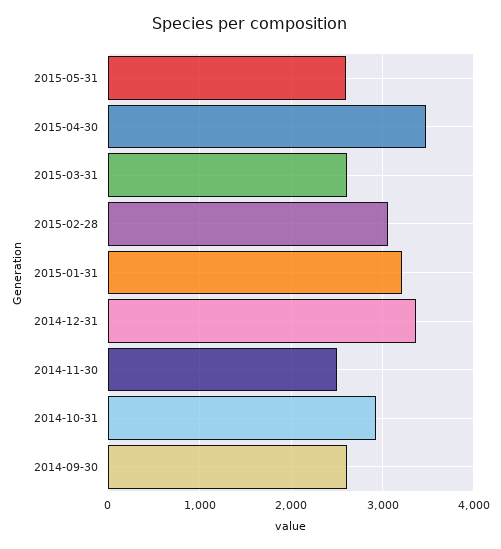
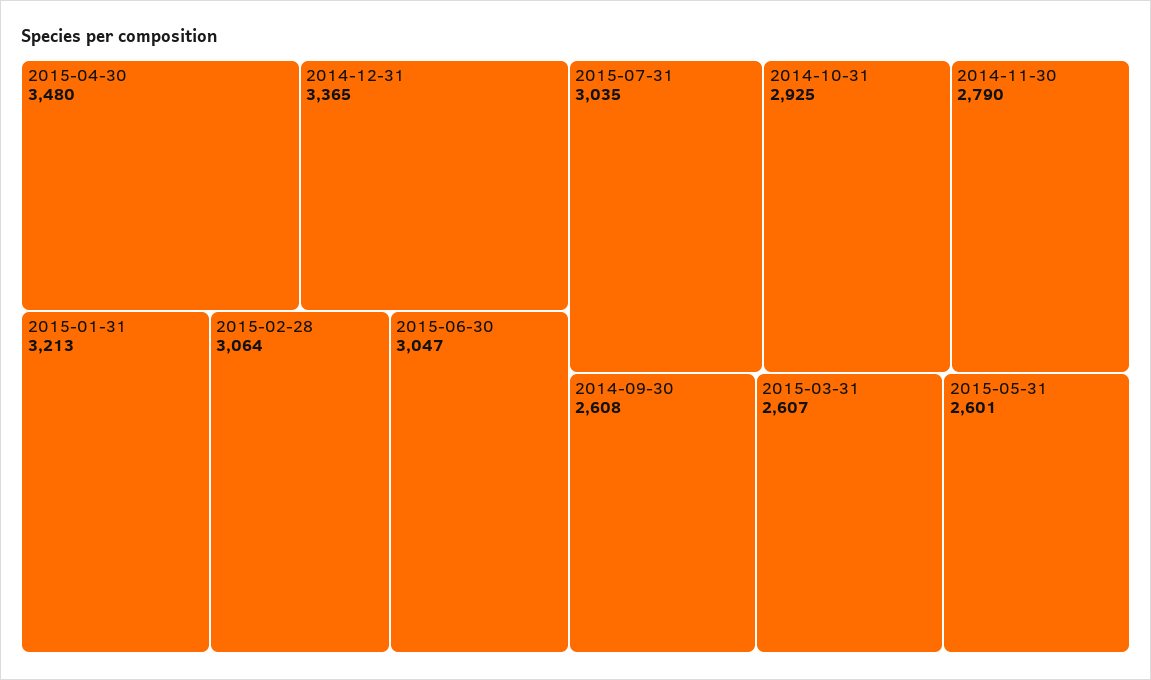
2014-11-30: 2500 -> 2790
2015-06-30: none -> 3047
2015-07-31: none -> 3035

